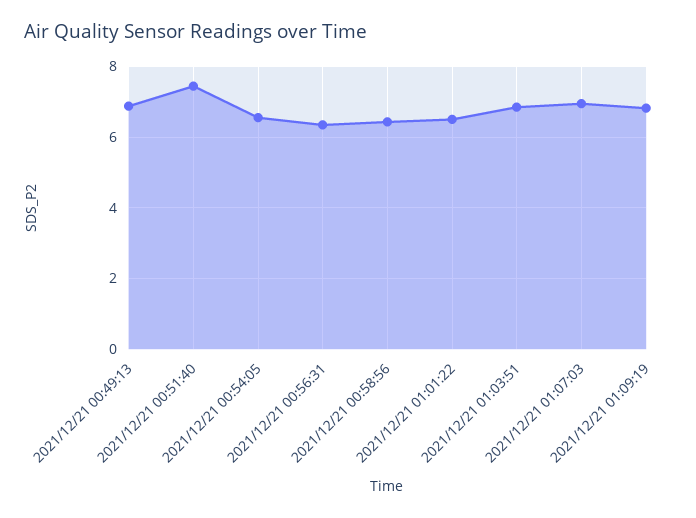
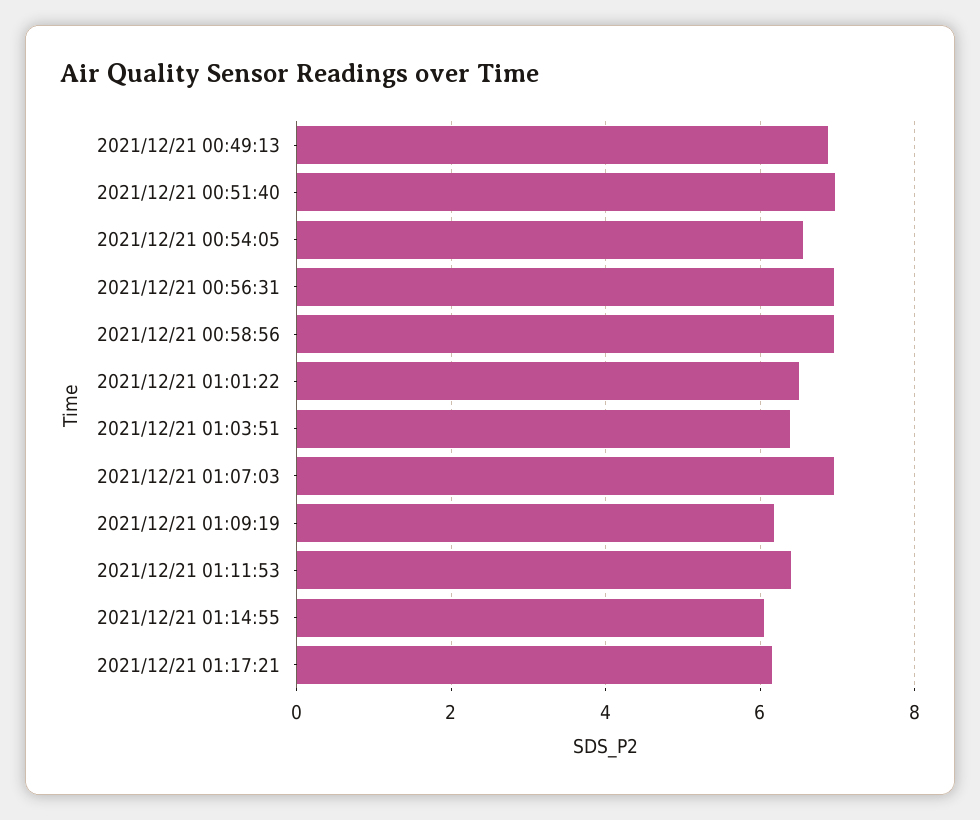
2021/12/21 00:51:40: 7.4 -> 7
2021/12/21 00:56:31: 6.4 -> 7
2021/12/21 00:58:56: 6.4 -> 7
2021/12/21 01:03:51: 6.8 -> 6.4
2021/12/21 01:09:19: 6.8 -> 6.2
2021/12/21 01:11:53: none -> 6.4
2021/12/21 01:14:55: none -> 6
2021/12/21 01:17:21: none -> 6.2

